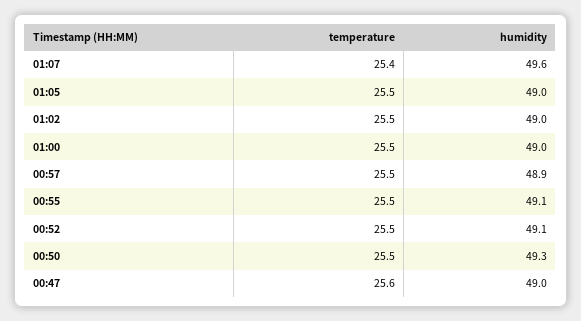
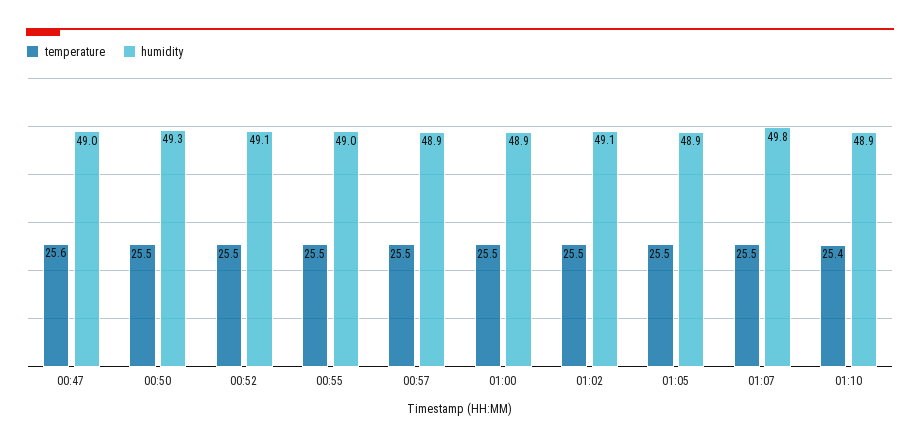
temperature, 01:07: 25.4 -> 25.5
humidity, 01:07: 49.6 -> 49.8
humidity, 01:05: 49 -> 48.9
humidity, 01:02: 49 -> 49.1
humidity, 01:00: 49 -> 48.9
humidity, 00:55: 49.1 -> 49
temperature, 01:10: none -> 25.4
humidity, 01:10: none -> 48.9

